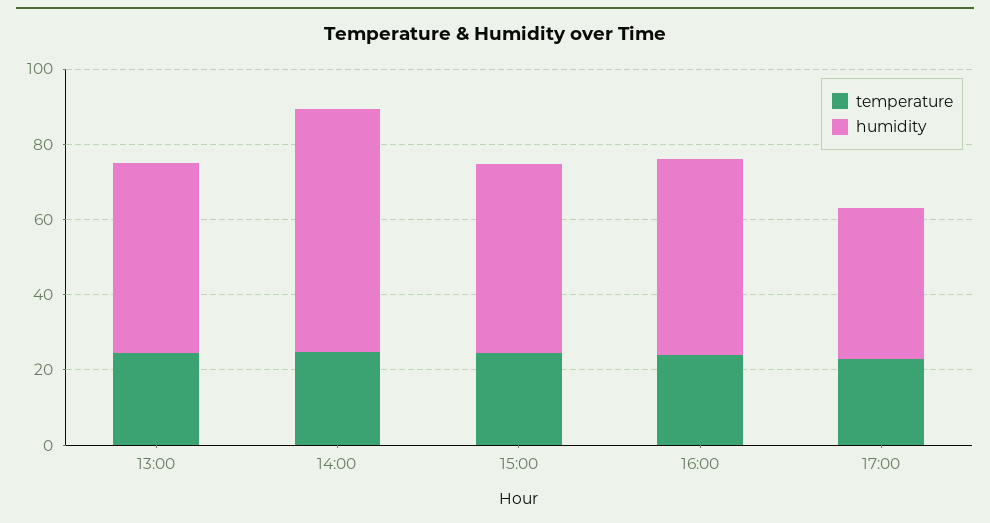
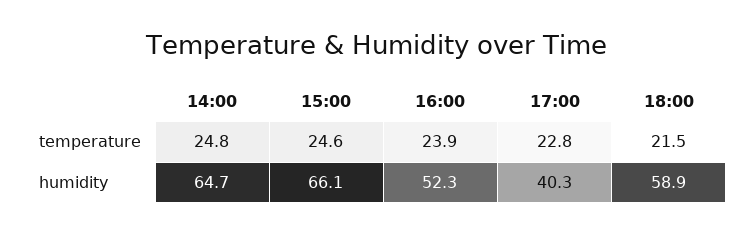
temperature, 13:00: 25 -> none
humidity, 13:00: 50 -> none
humidity, 15:00: 50 -> 66.1
temperature, 18:00: none -> 21.5
humidity, 18:00: none -> 58.9

